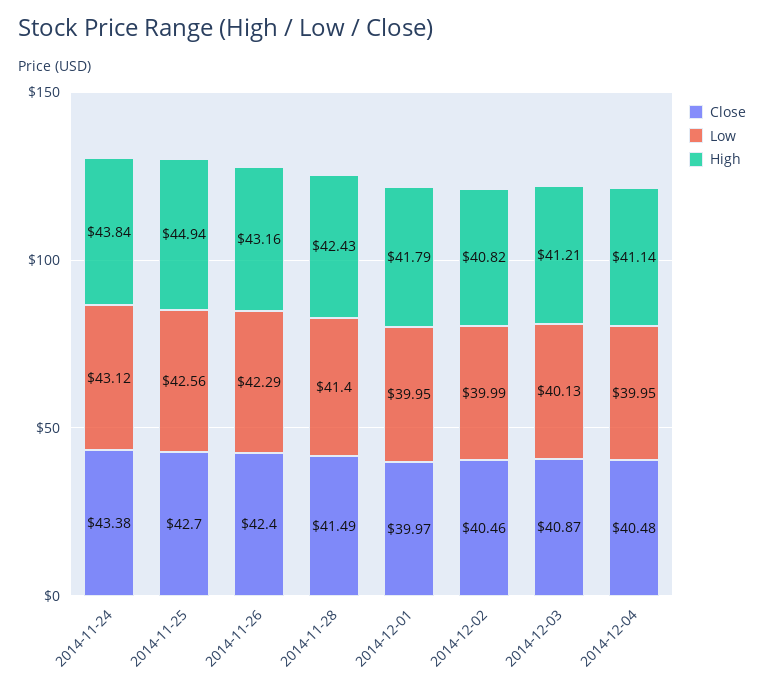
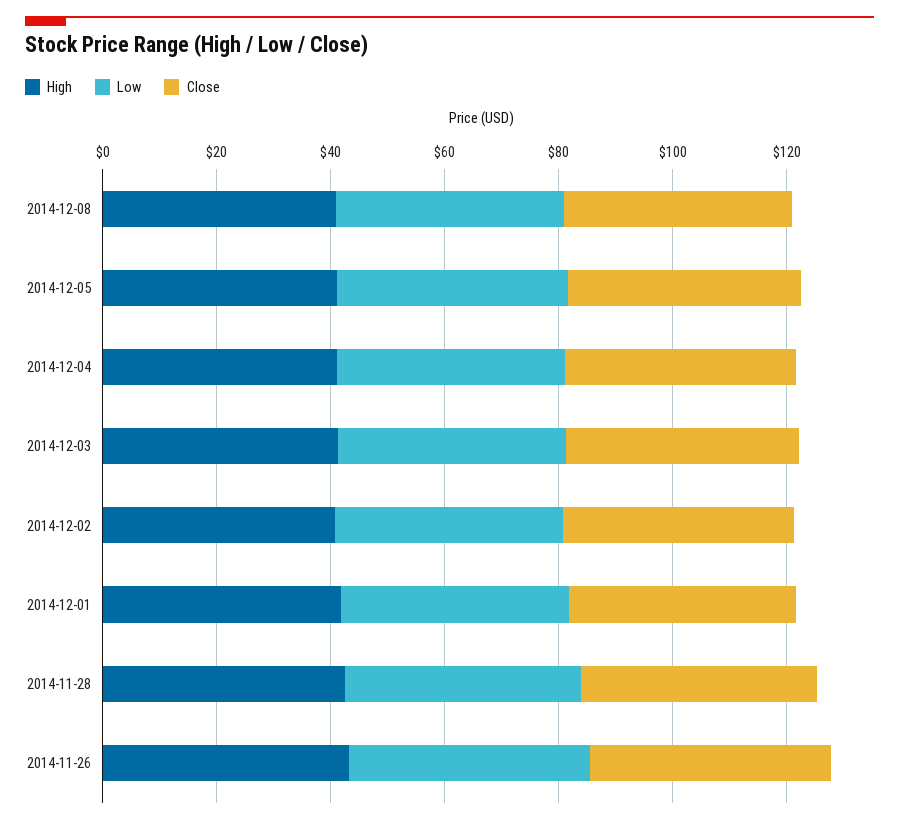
Close, 2014-11-24: 43.38 -> none
Low, 2014-11-24: 43.12 -> none
High, 2014-11-24: 43.84 -> none
Close, 2014-11-25: 42.7 -> none
Low, 2014-11-25: 42.56 -> none
High, 2014-11-25: 44.94 -> none
High, 2014-12-08: none -> 40
Low, 2014-12-08: none -> 40
Close, 2014-12-08: none -> 40
High, 2014-12-05: none -> 40
Low, 2014-12-05: none -> 40
Close, 2014-12-05: none -> 40

